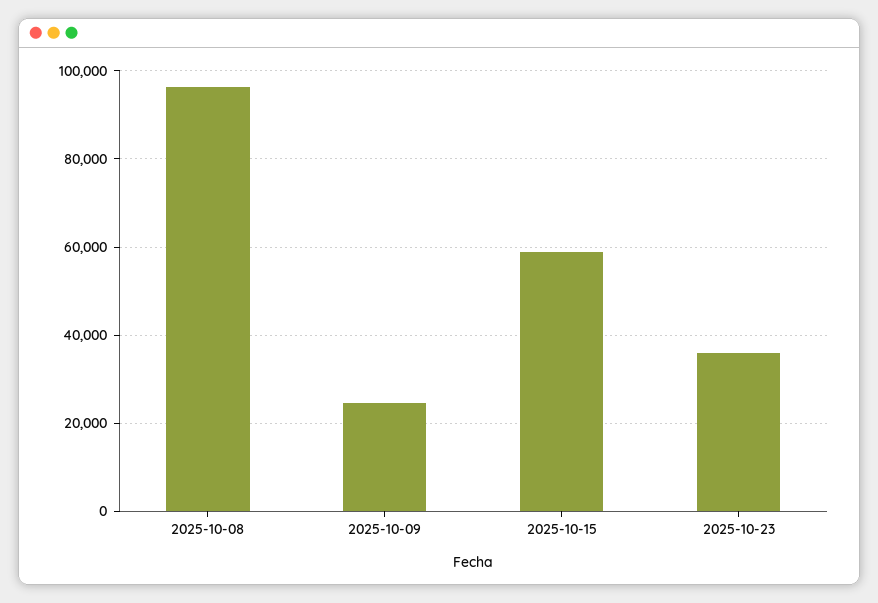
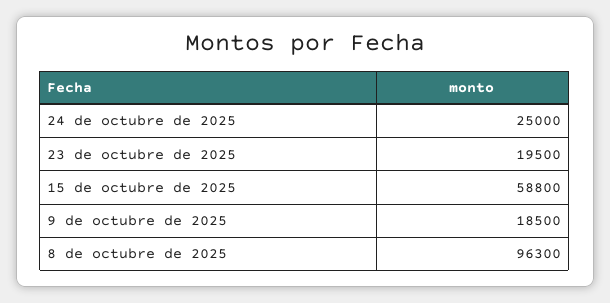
2025-10-09: 24000 -> 18500
2025-10-23: 36000 -> 19500
24 de octubre de 2025: none -> 25000

